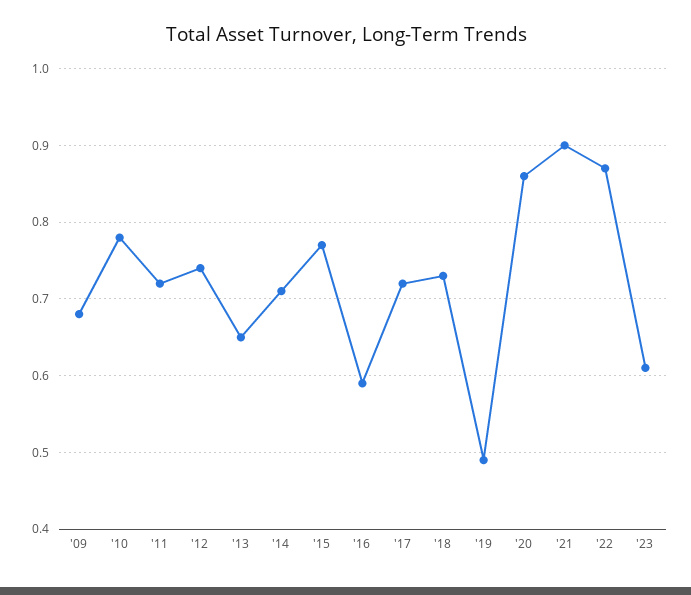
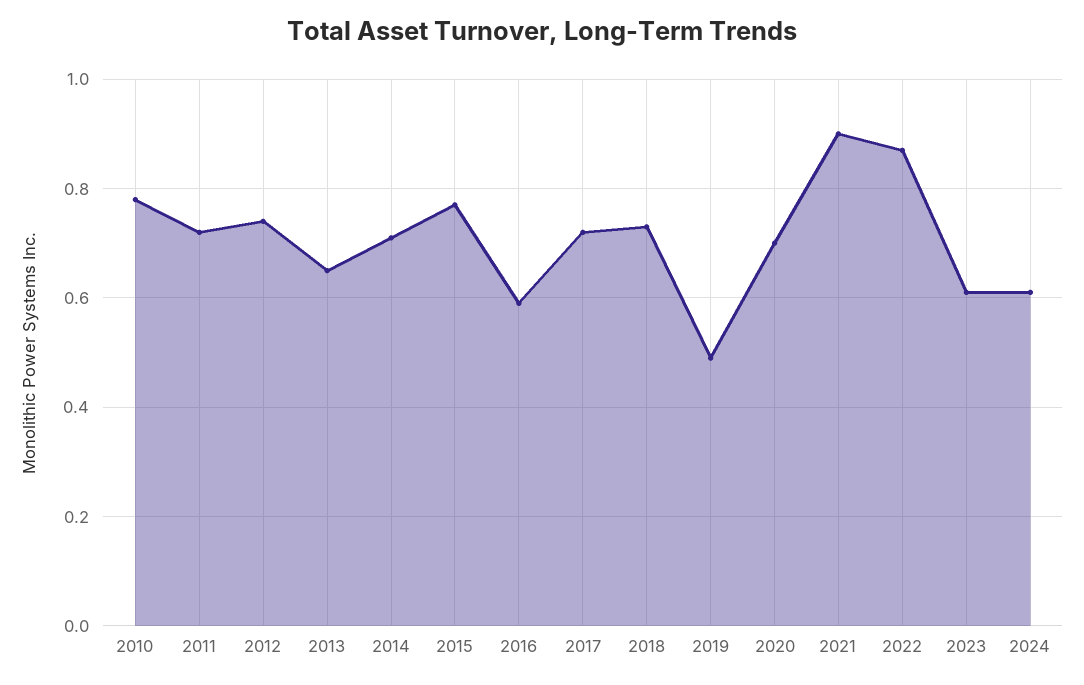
'09: 0.68 -> none
'20: 0.86 -> 0.7
2024: none -> 0.6

